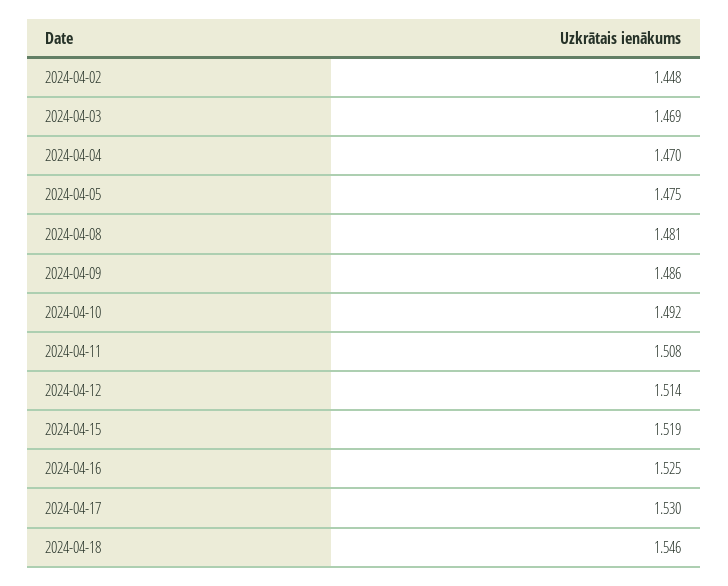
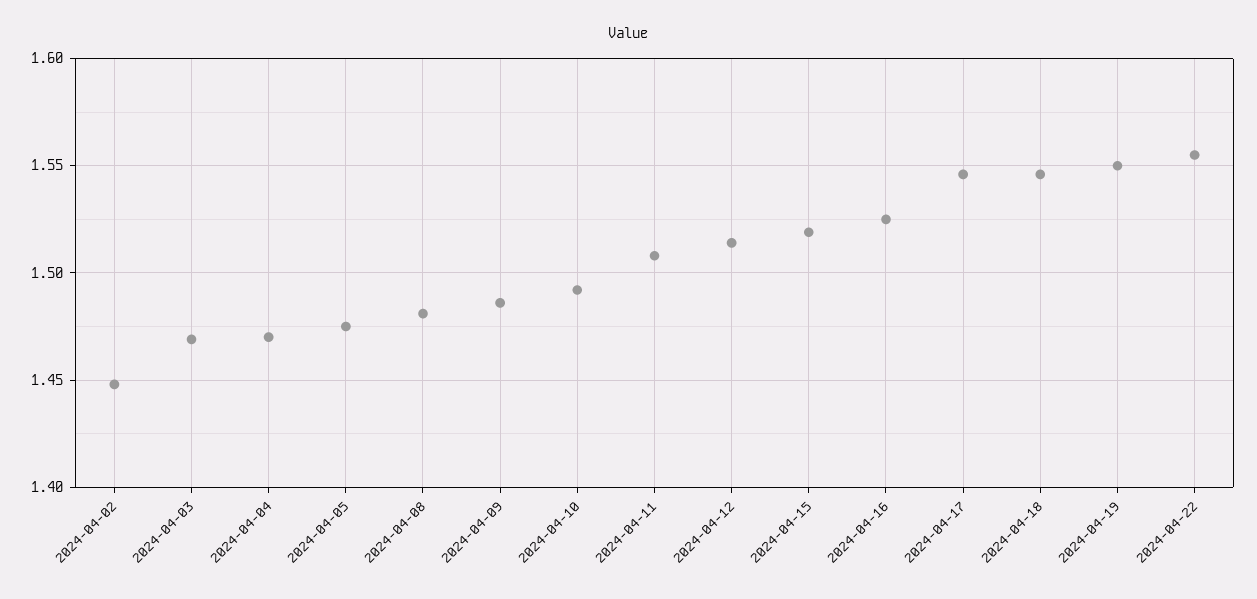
2024-04-17: 1.53 -> 1.545
2024-04-19: none -> 1.55
2024-04-22: none -> 1.555

